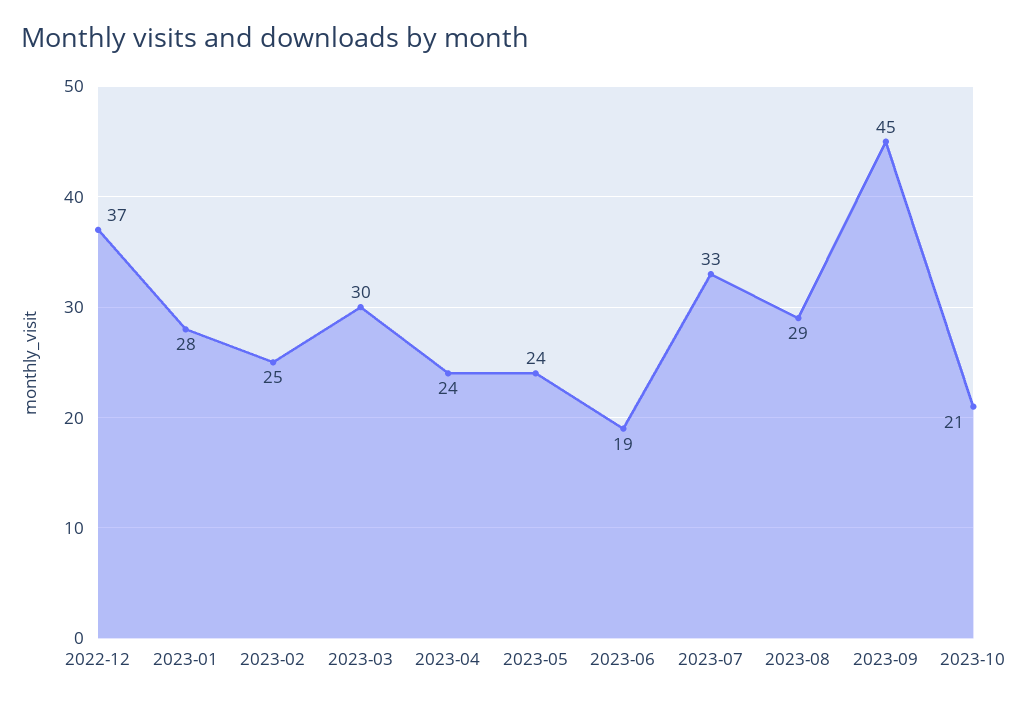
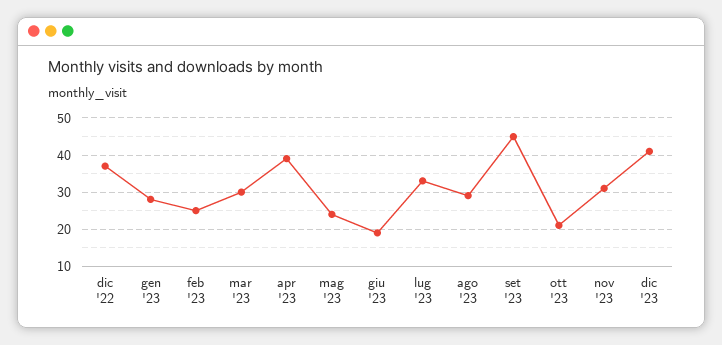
2023-04: 24 -> 40
nov '23: none -> 30
dic '23: none -> 40

